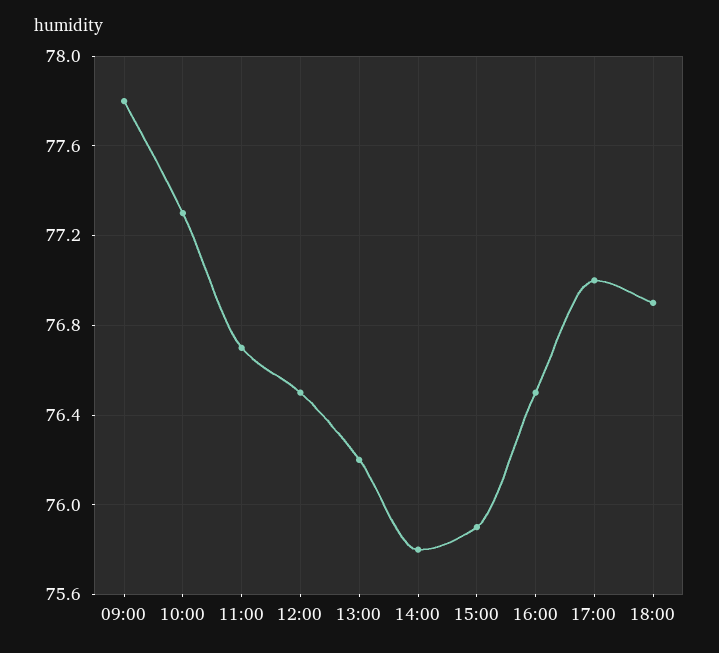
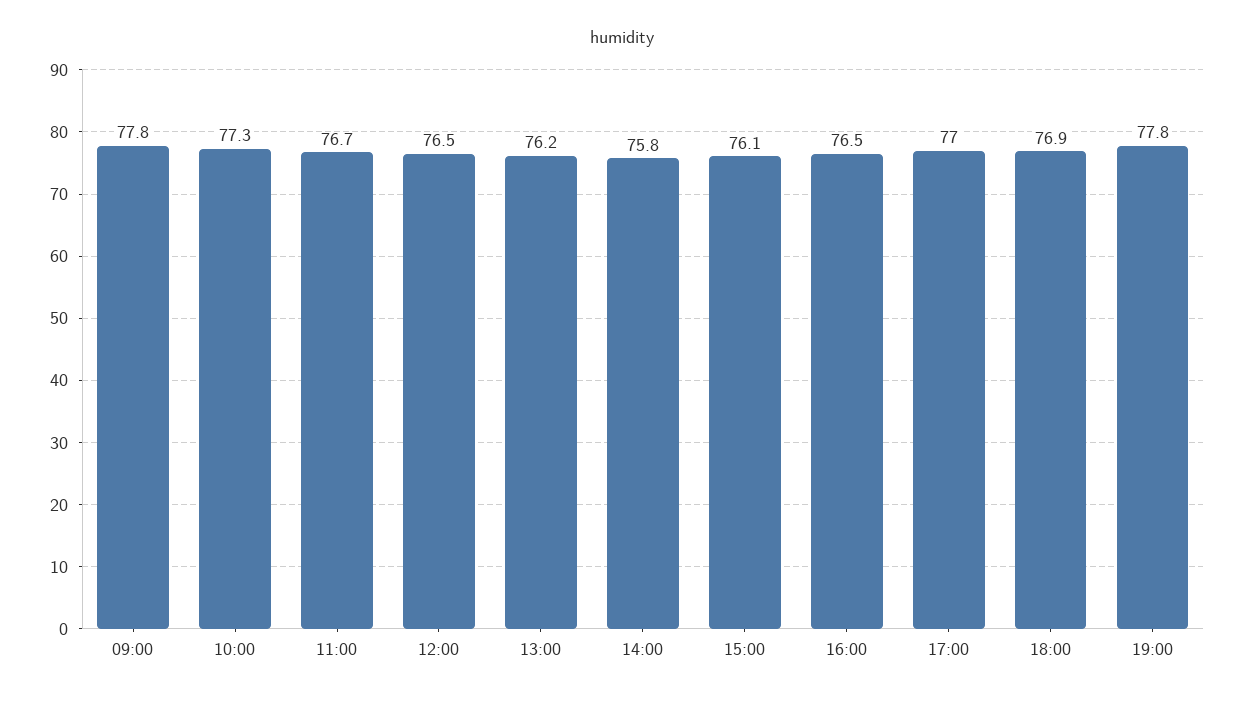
15:00: 75.9 -> 76.1
19:00: none -> 77.8

